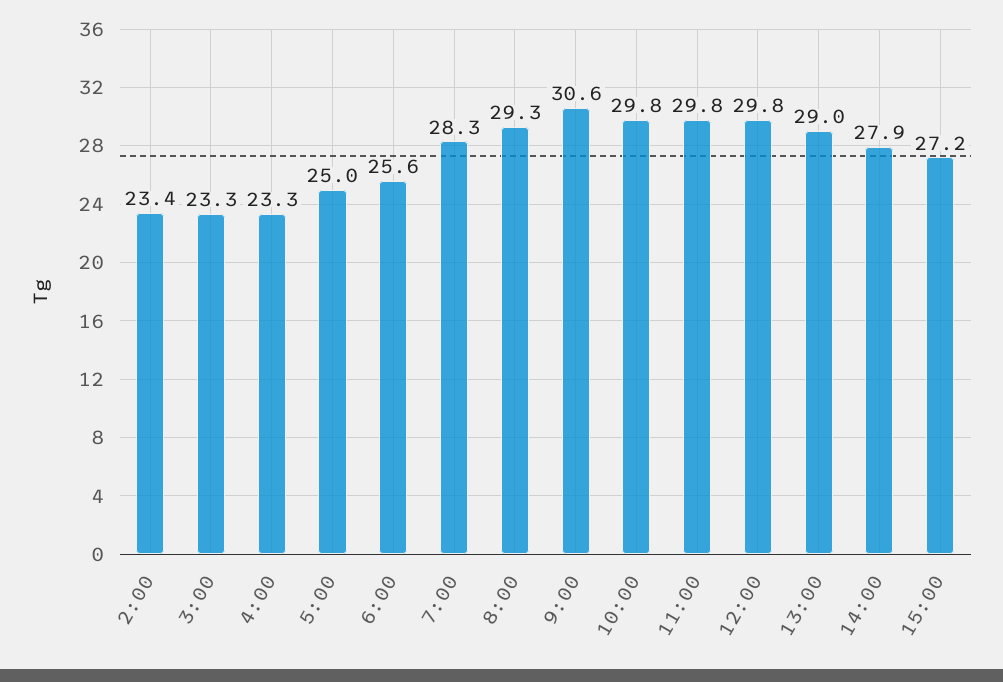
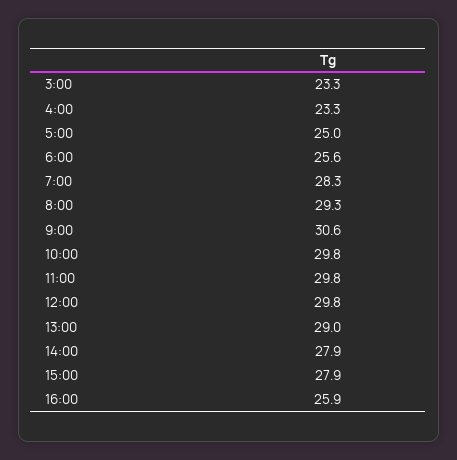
2:00: 23.4 -> none
15:00: 27.2 -> 27.9
16:00: none -> 25.9

